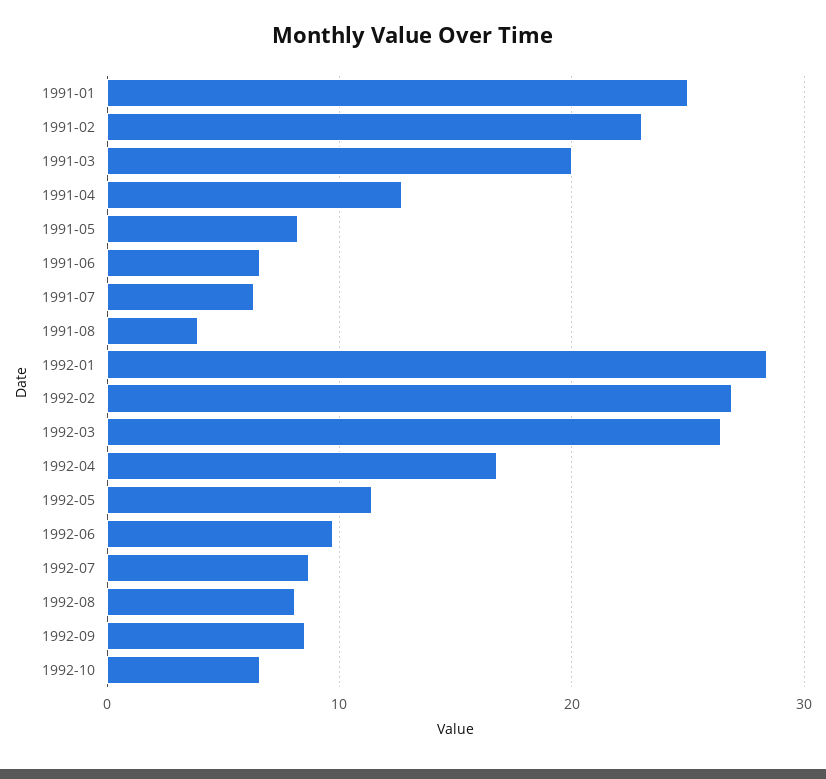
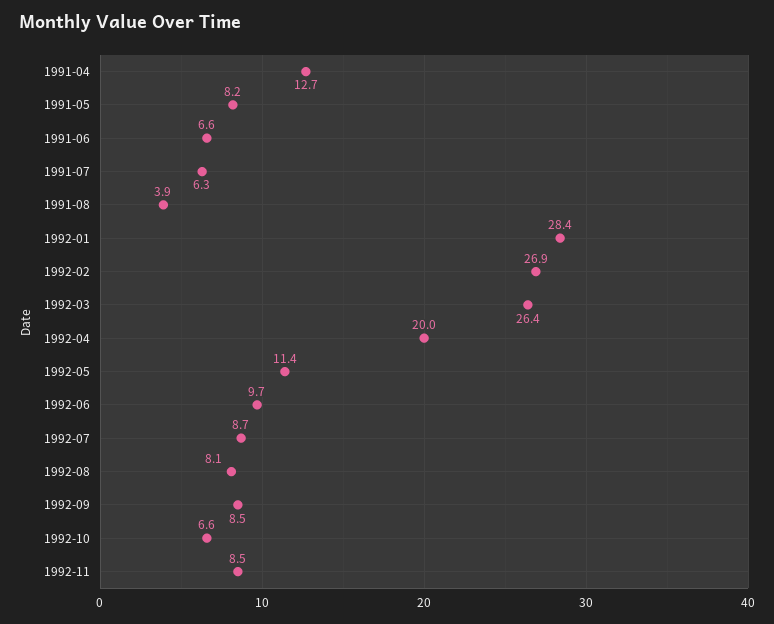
1991-01: 25 -> none
1991-02: 23 -> none
1991-03: 20 -> none
1992-04: 17 -> 20
1992-11: none -> 8.5

